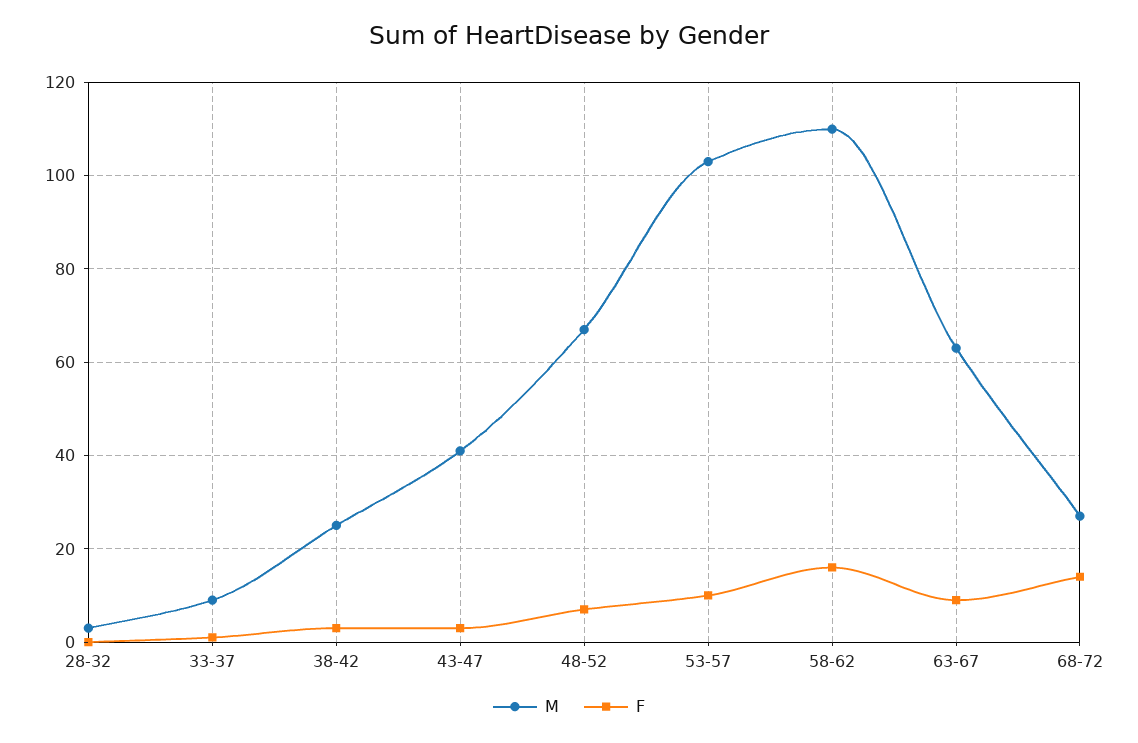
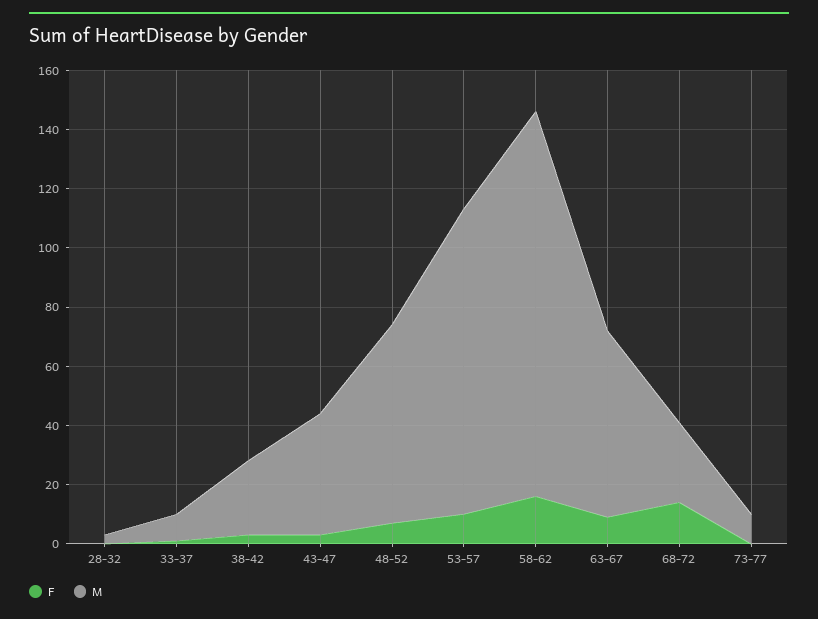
M, 58-62: 110 -> 130
F, 73-77: none -> 0
M, 73-77: none -> 10

